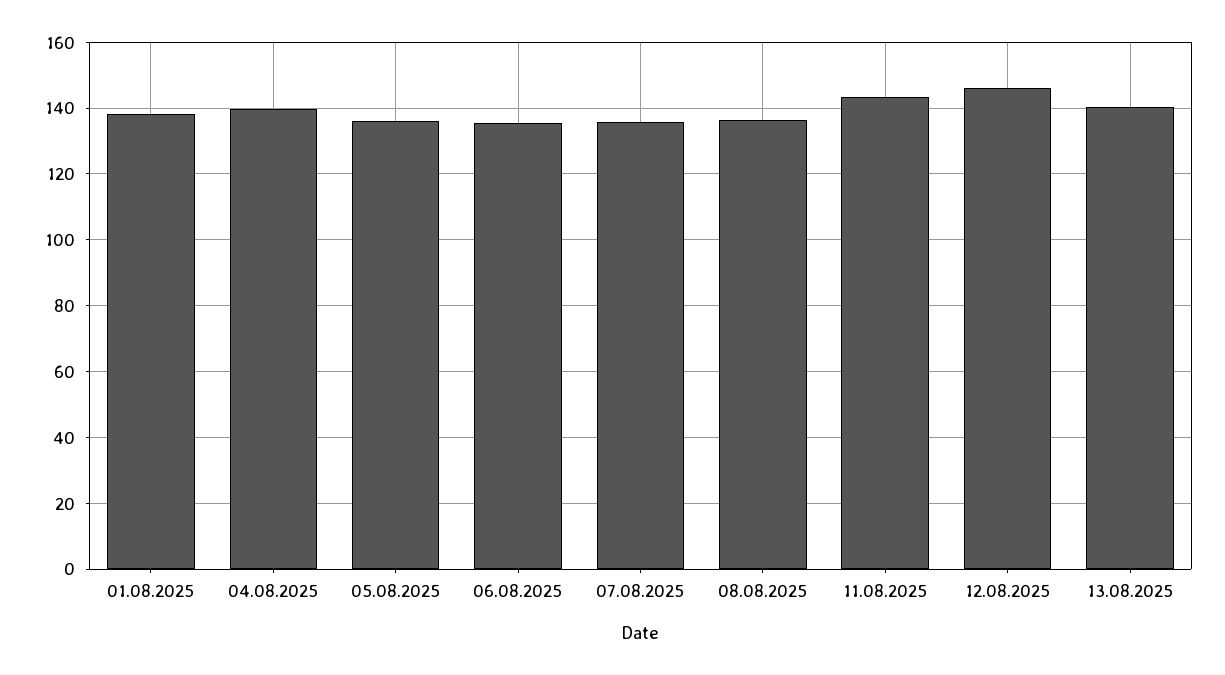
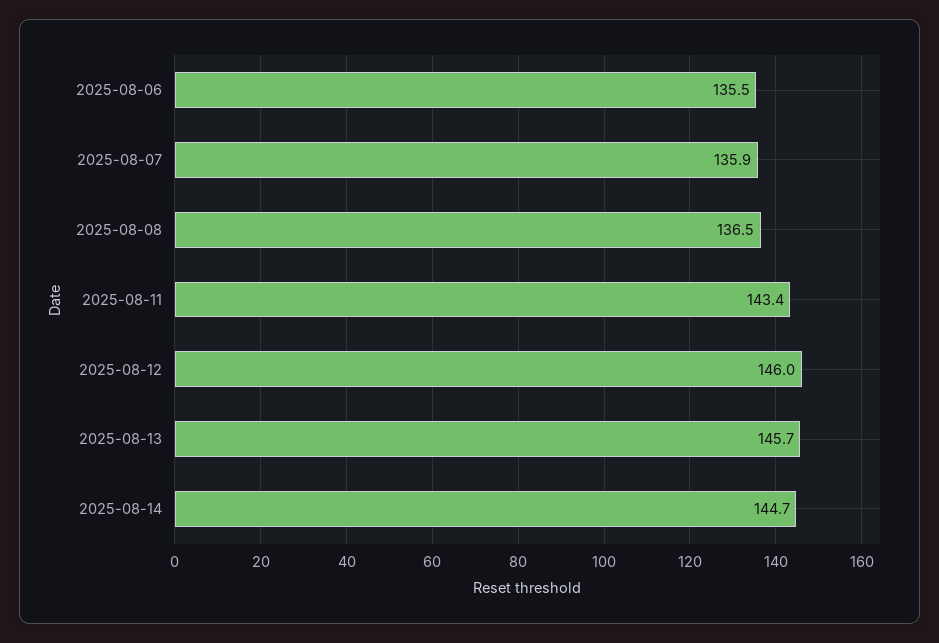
01.08.2025: 138 -> none
04.08.2025: 140 -> none
05.08.2025: 136 -> none
13.08.2025: 140 -> 145.7
2025-08-14: none -> 144.7

